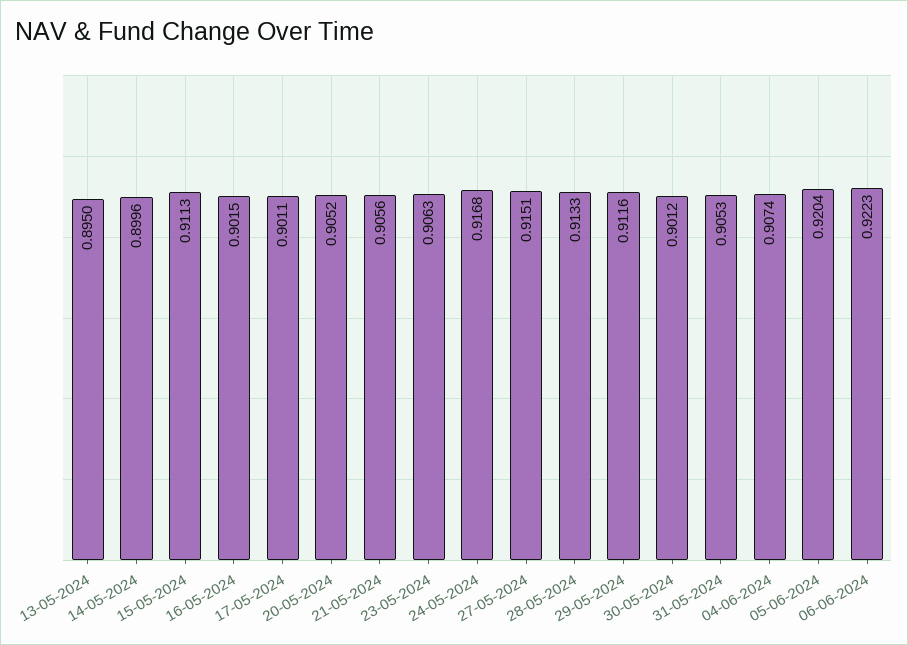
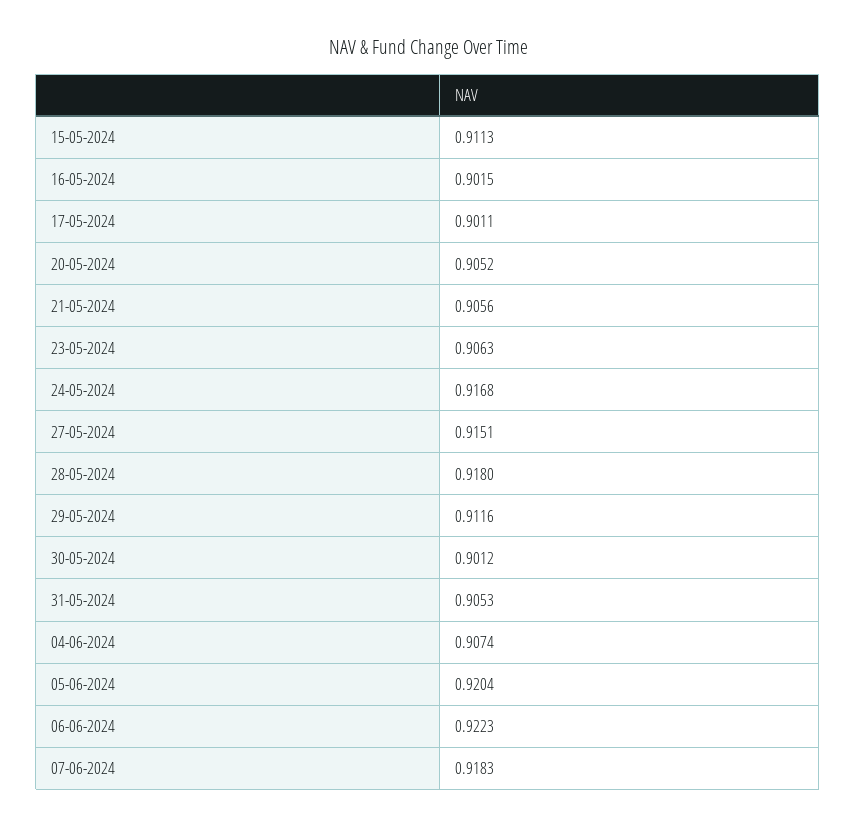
13-05-2024: 0.895 -> none
14-05-2024: 0.8996 -> none
28-05-2024: 0.9133 -> 0.918
07-06-2024: none -> 0.9183

